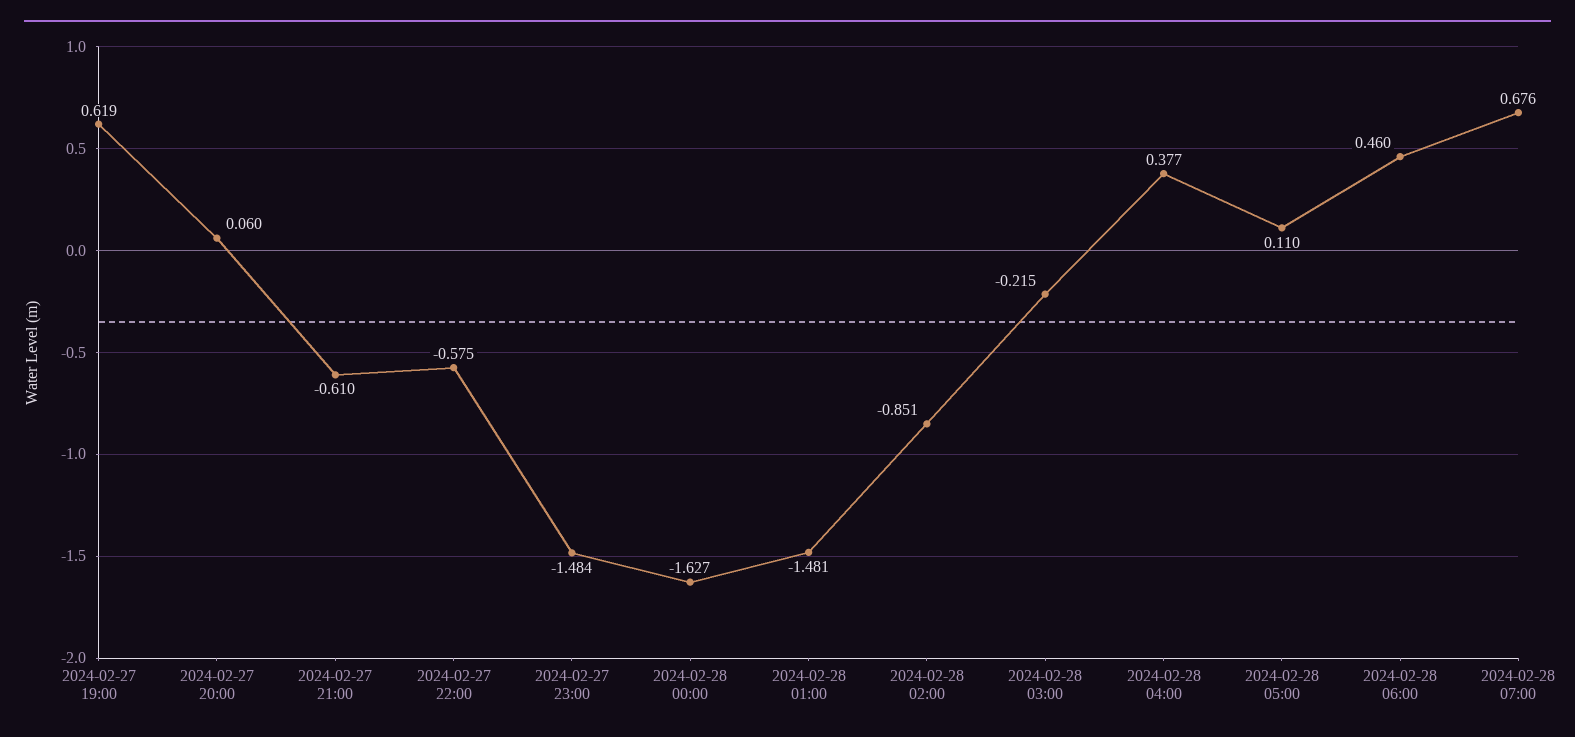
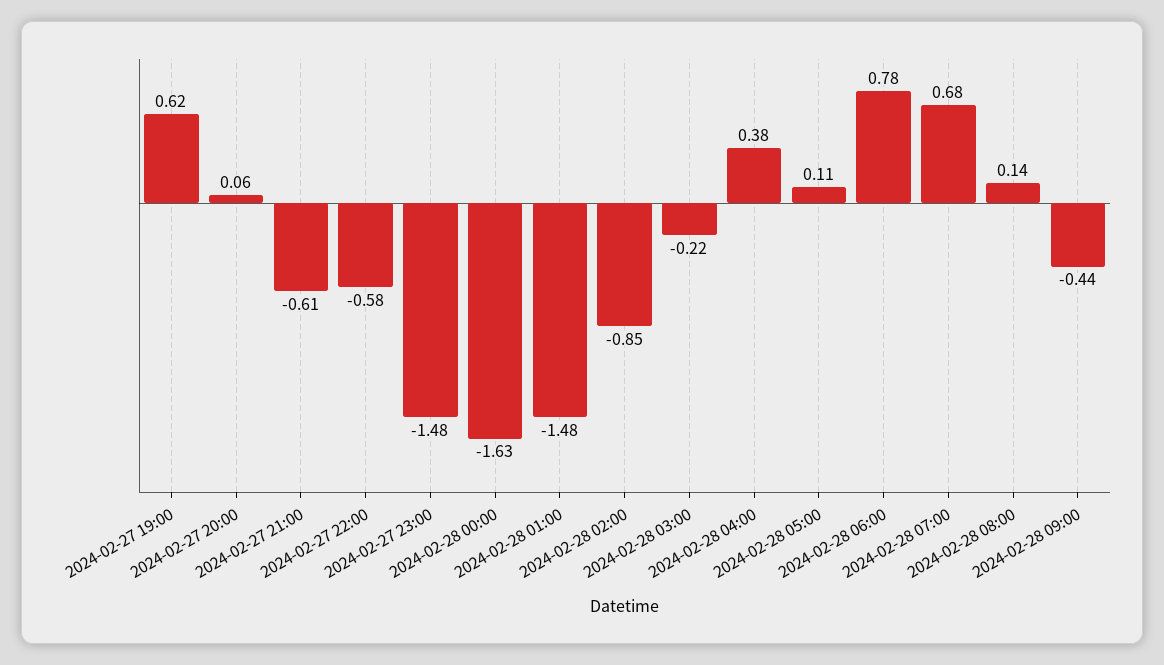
2024-02-28 06:00: 0.46 -> 0.78
2024-02-28 08:00: none -> 0.14
2024-02-28 09:00: none -> -0.44

